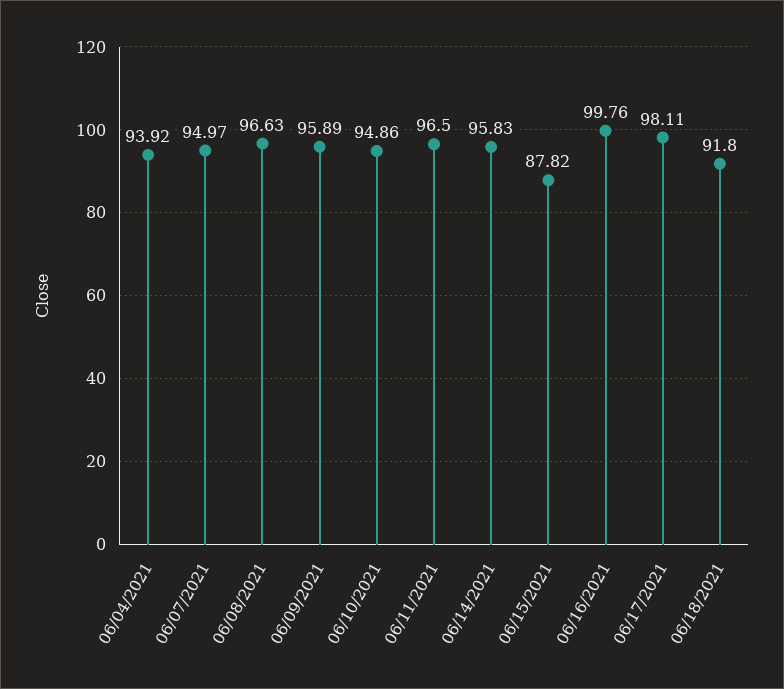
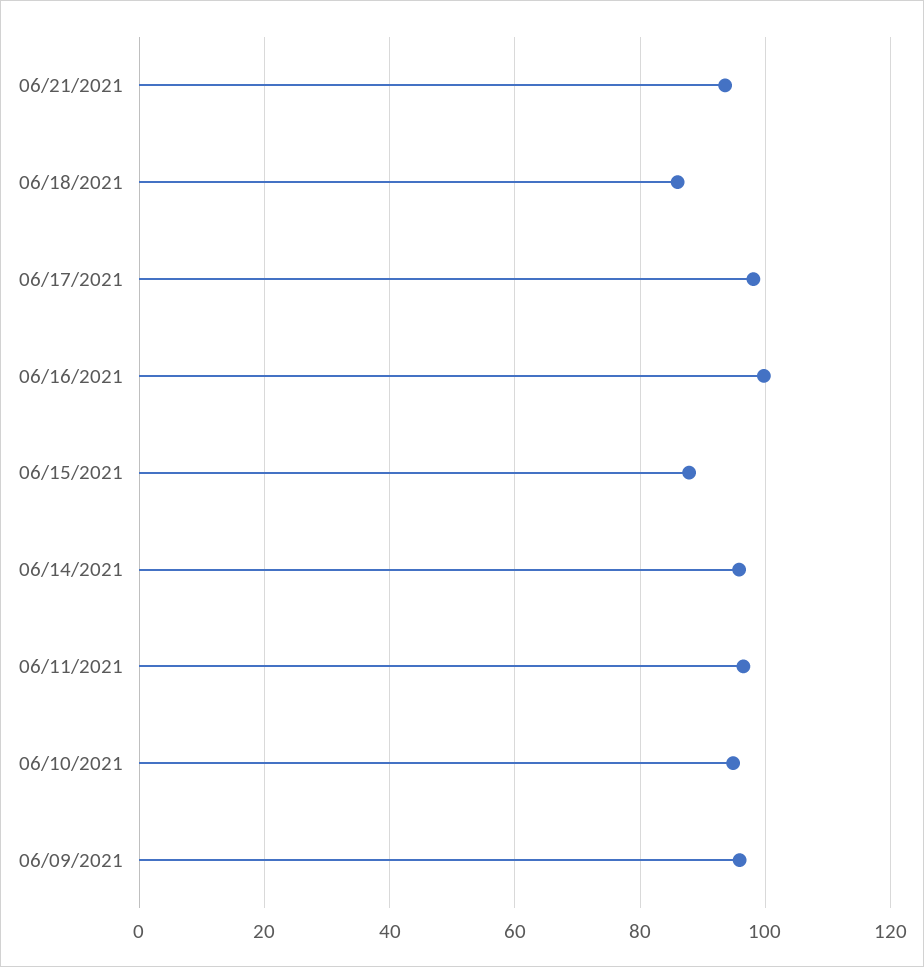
06/04/2021: 93.92 -> none
06/07/2021: 94.97 -> none
06/08/2021: 96.63 -> none
06/18/2021: 91.8 -> 86
06/21/2021: none -> 94

